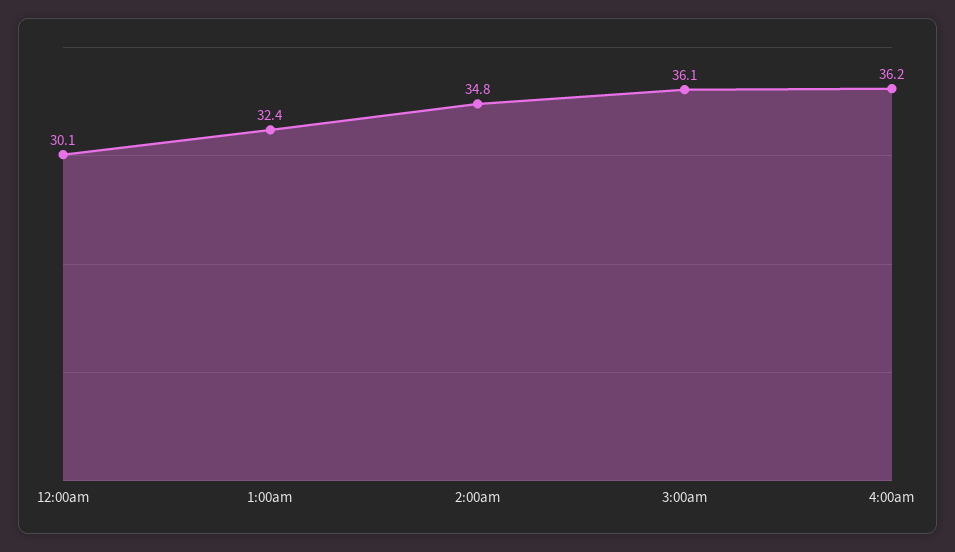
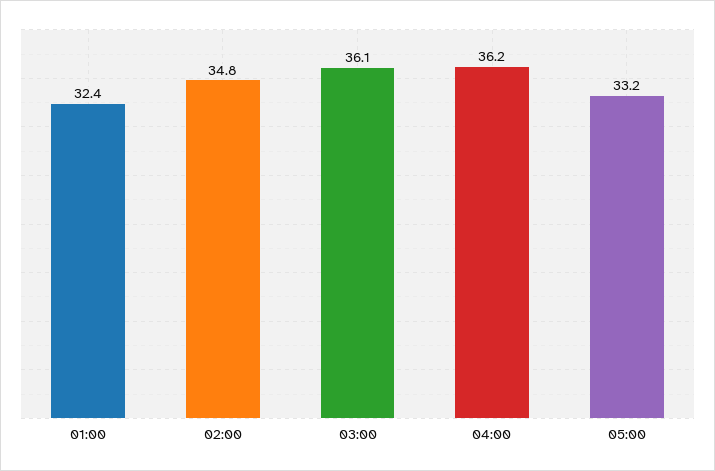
12:00am: 30.1 -> none
05:00: none -> 33.2

